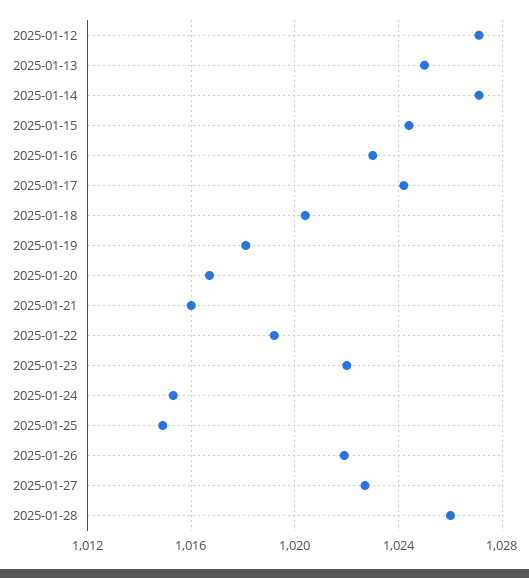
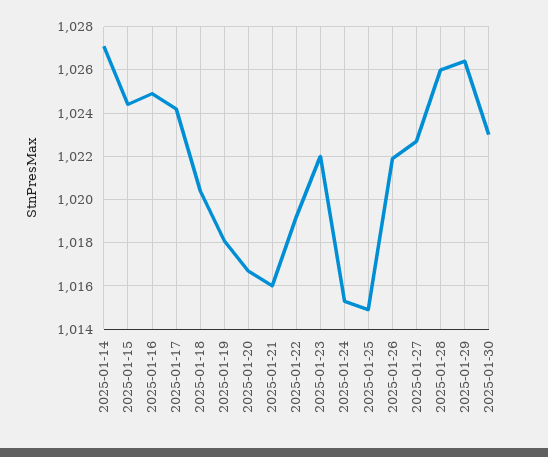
2025-01-12: 1027 -> none
2025-01-13: 1025 -> none
2025-01-16: 1023 -> 1025
2025-01-29: none -> 1026.5
2025-01-30: none -> 1023

